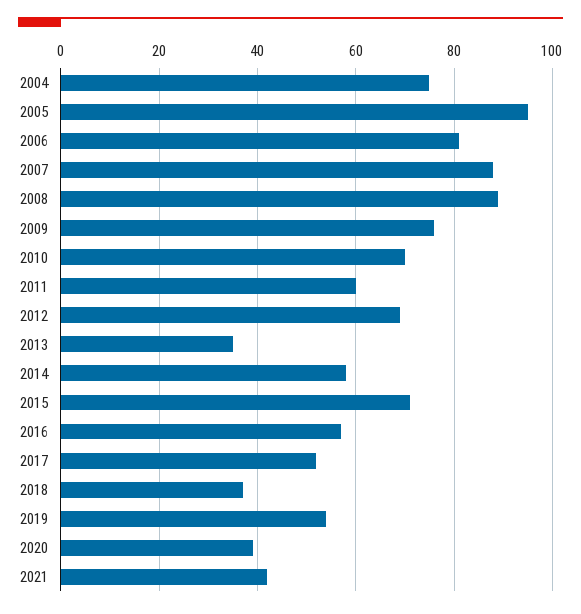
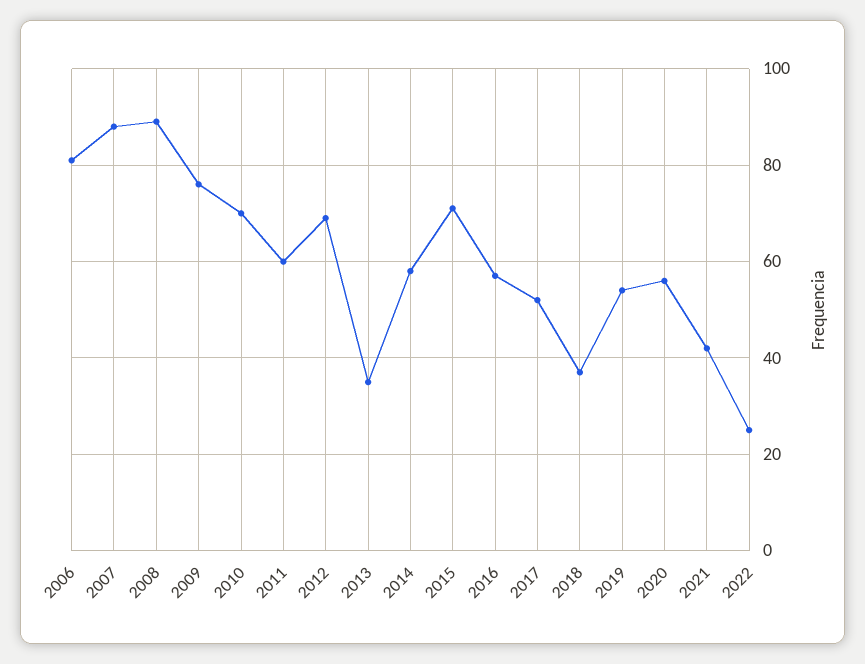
2004: 75 -> none
2005: 95 -> none
2020: 40 -> 55
2022: none -> 25

